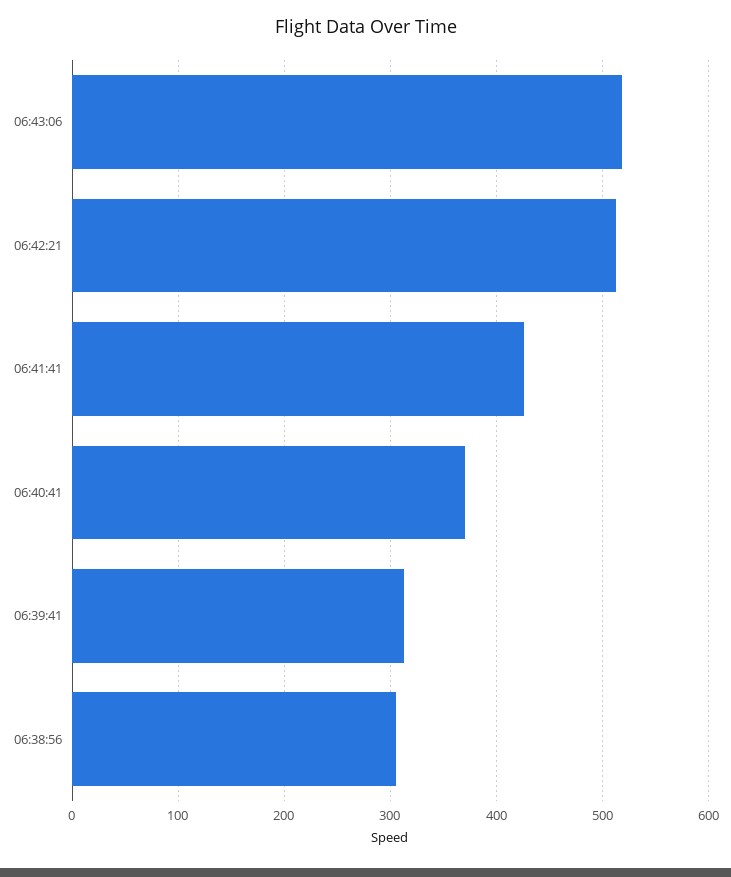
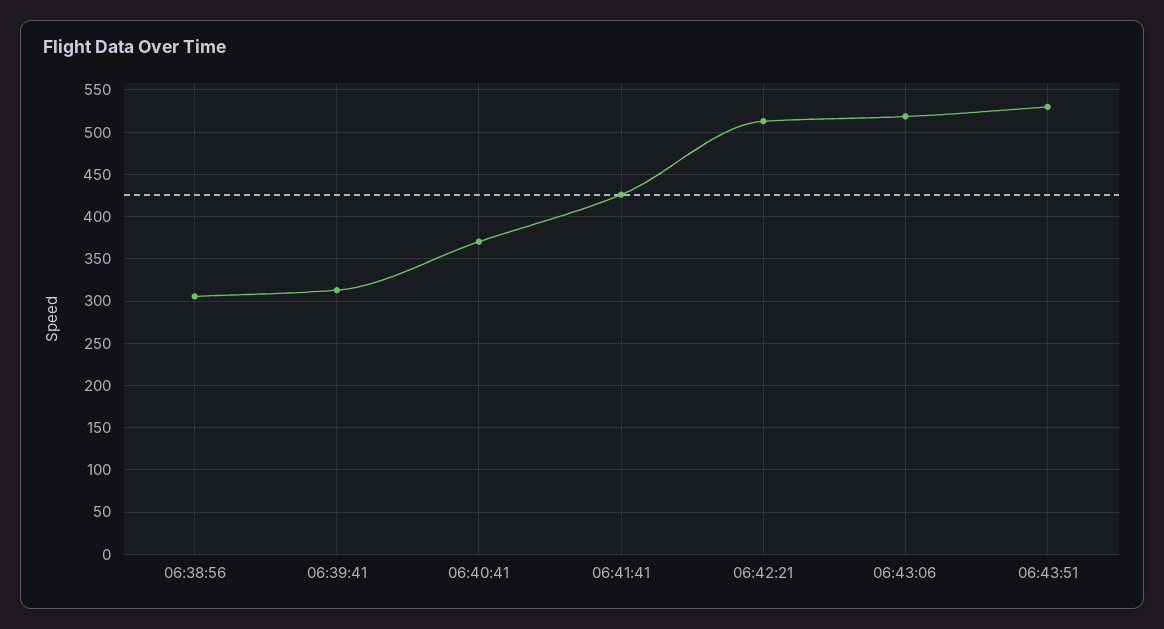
06:43:51: none -> 530

